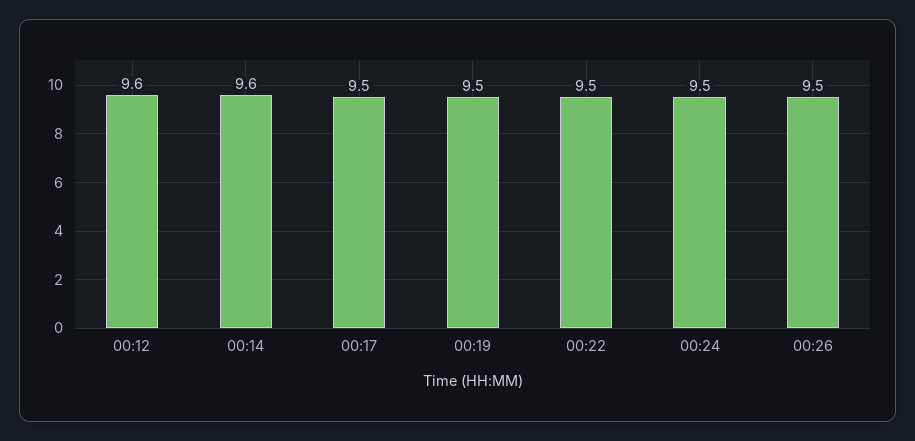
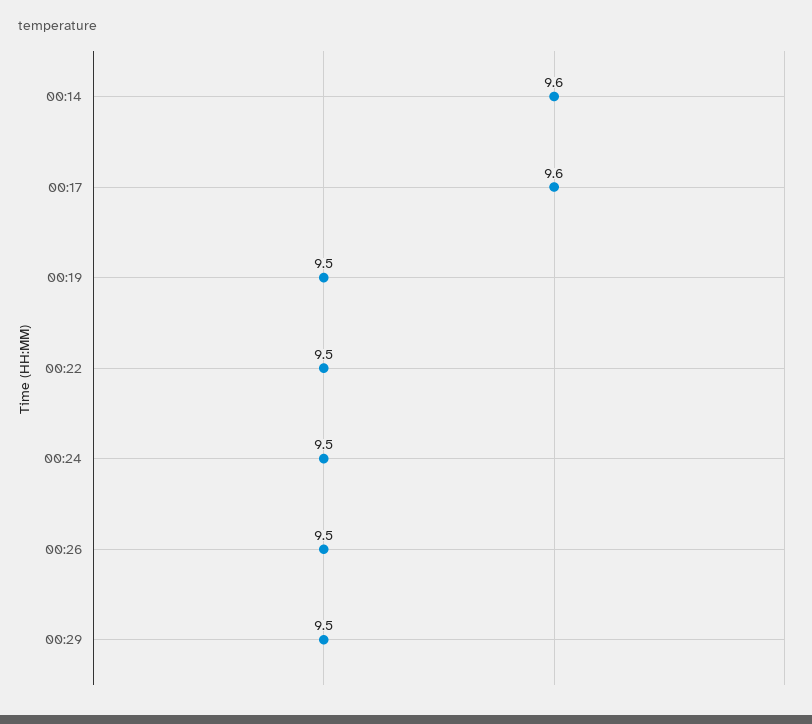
00:12: 9.6 -> none
00:17: 9.5 -> 9.6
00:29: none -> 9.5

